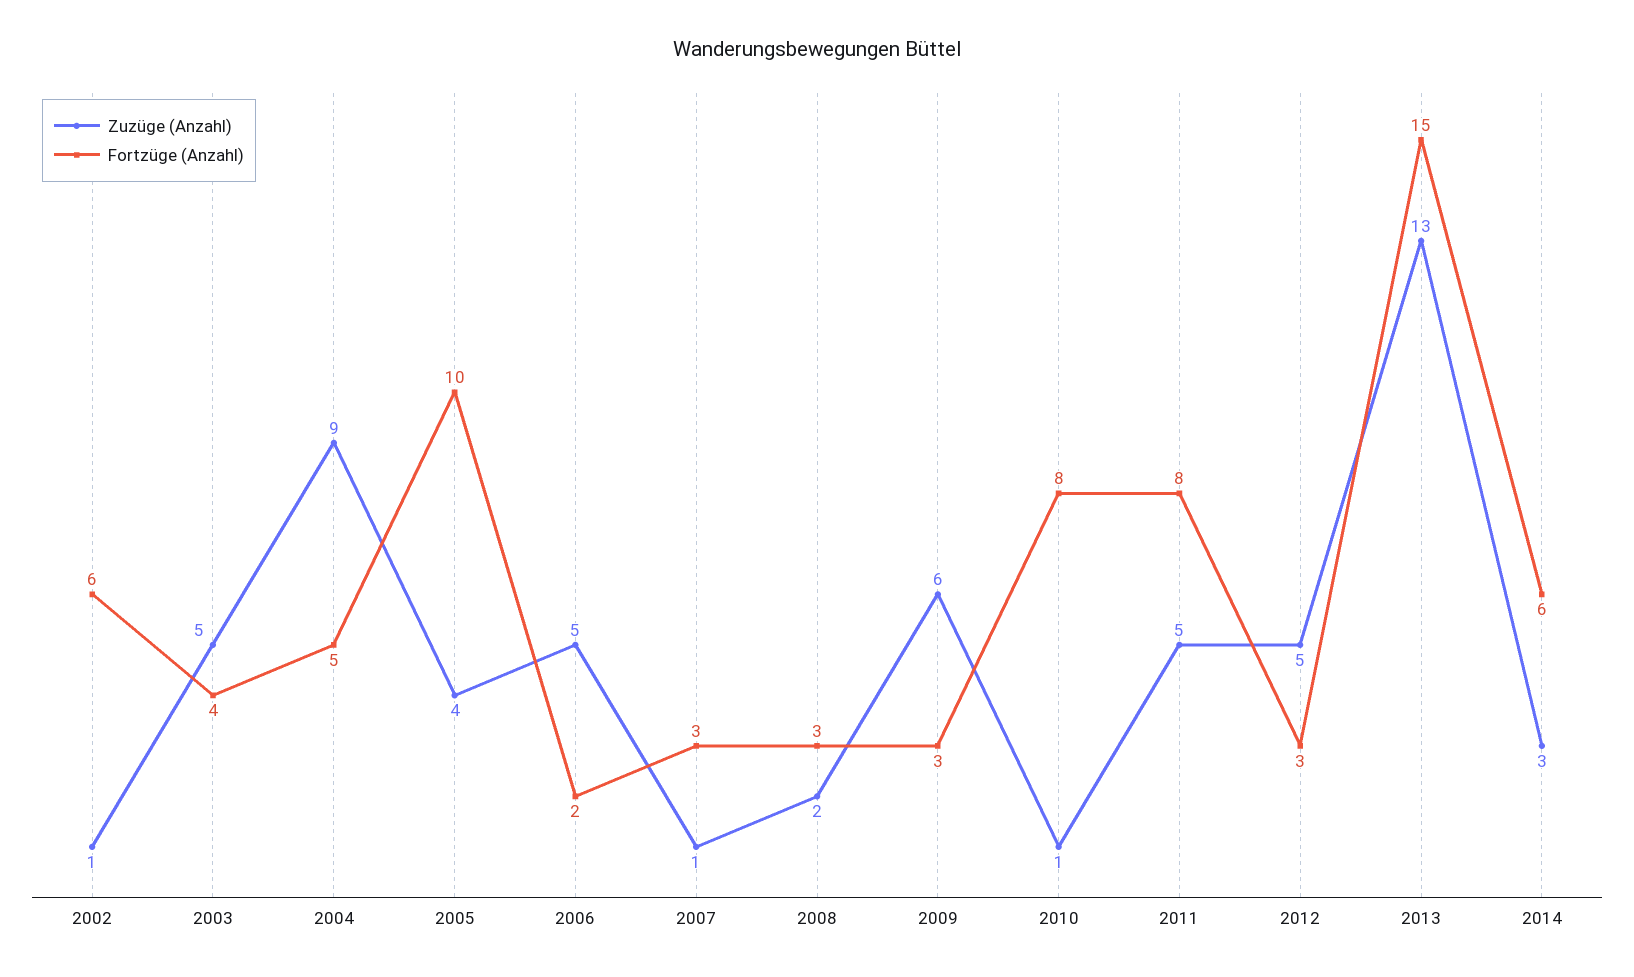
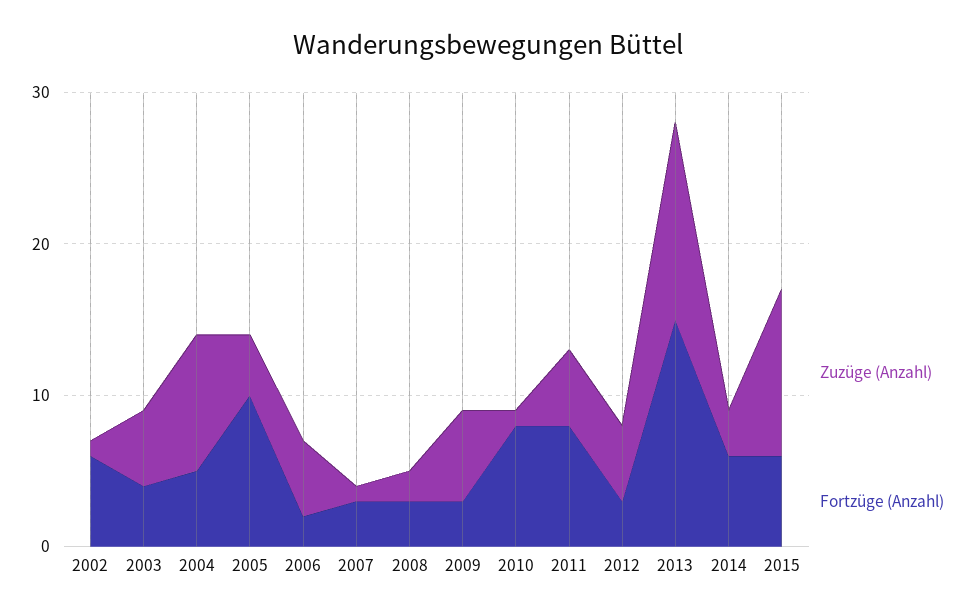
Zuzüge (Anzahl), 2015: none -> 11
Fortzüge (Anzahl), 2015: none -> 6

